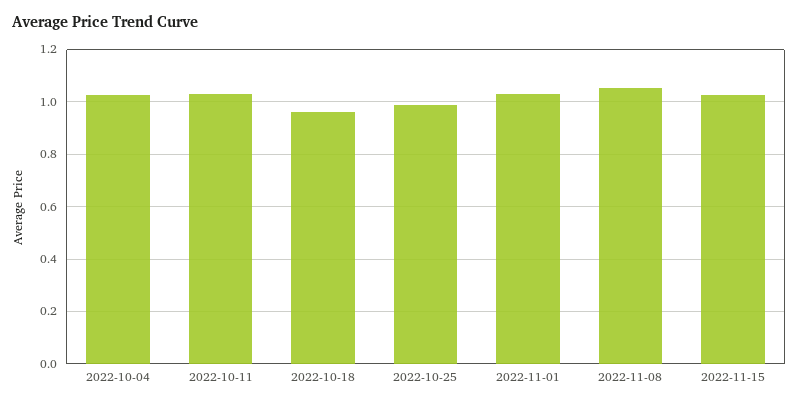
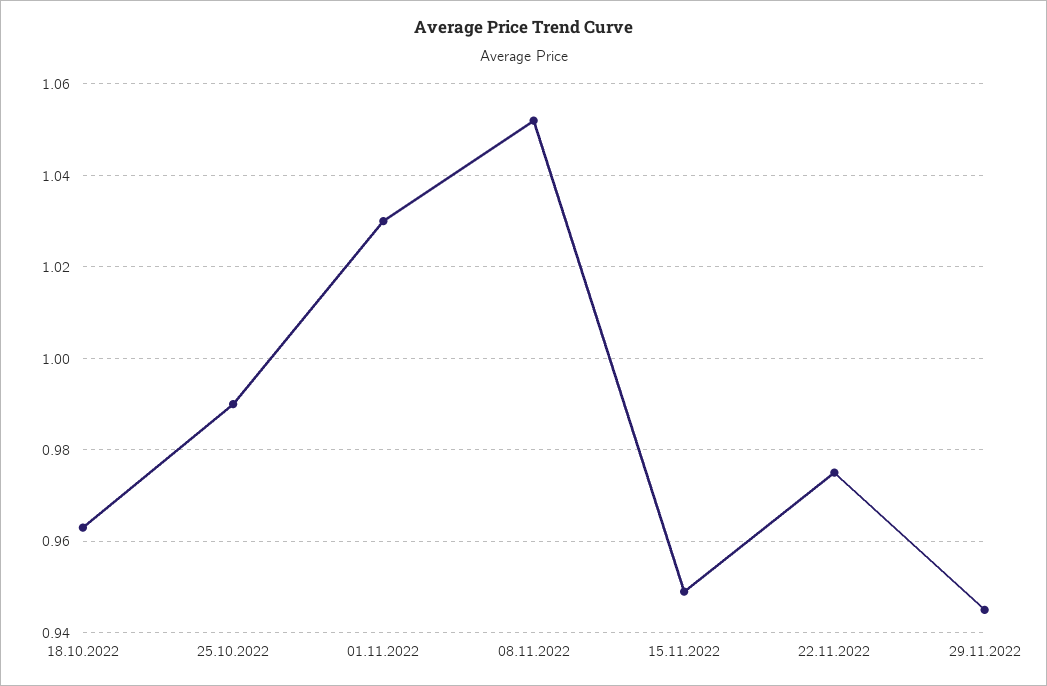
2022-10-04: 1.025 -> none
2022-10-11: 1.025 -> none
2022-11-15: 1.025 -> 0.95
22.11.2022: none -> 0.975
29.11.2022: none -> 0.945

